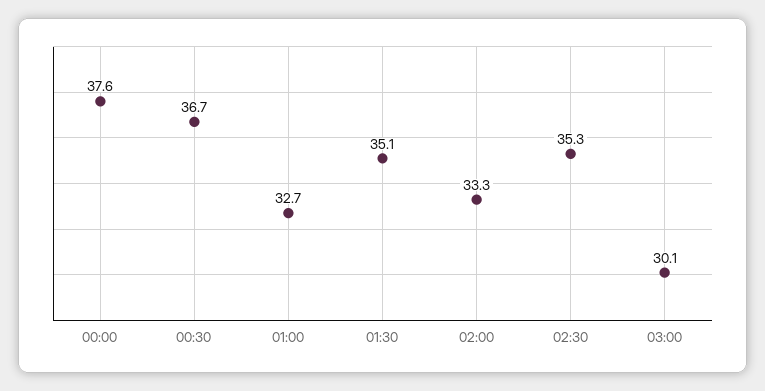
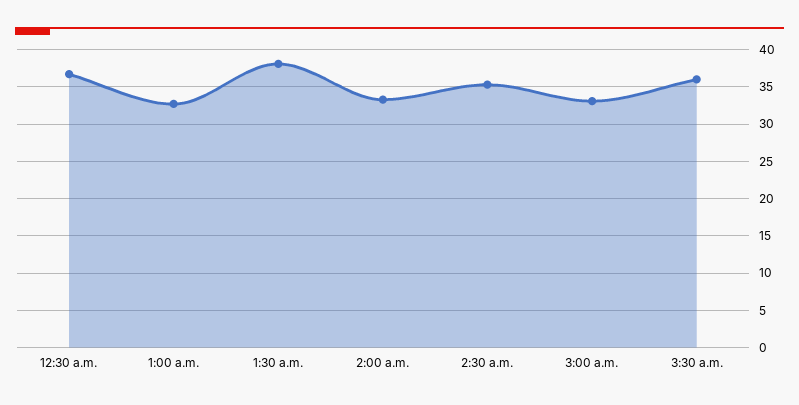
00:00: 37.6 -> none
01:30: 35.1 -> 38
03:00: 30.1 -> 33
3:30 a.m.: none -> 36

